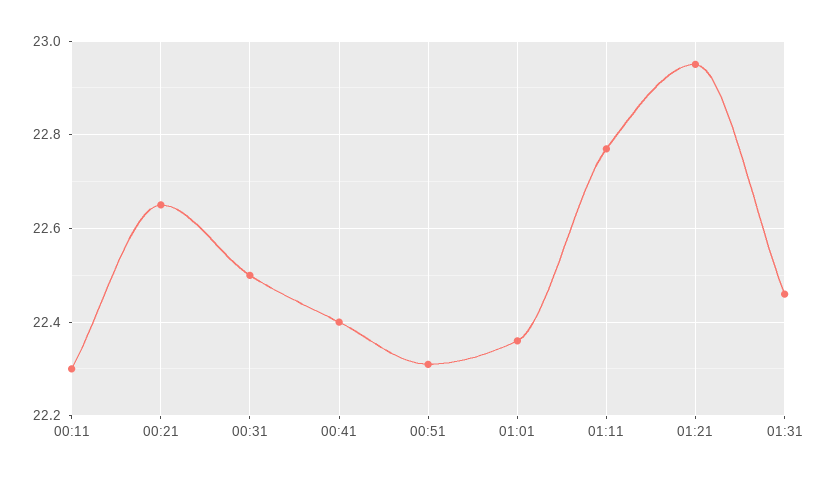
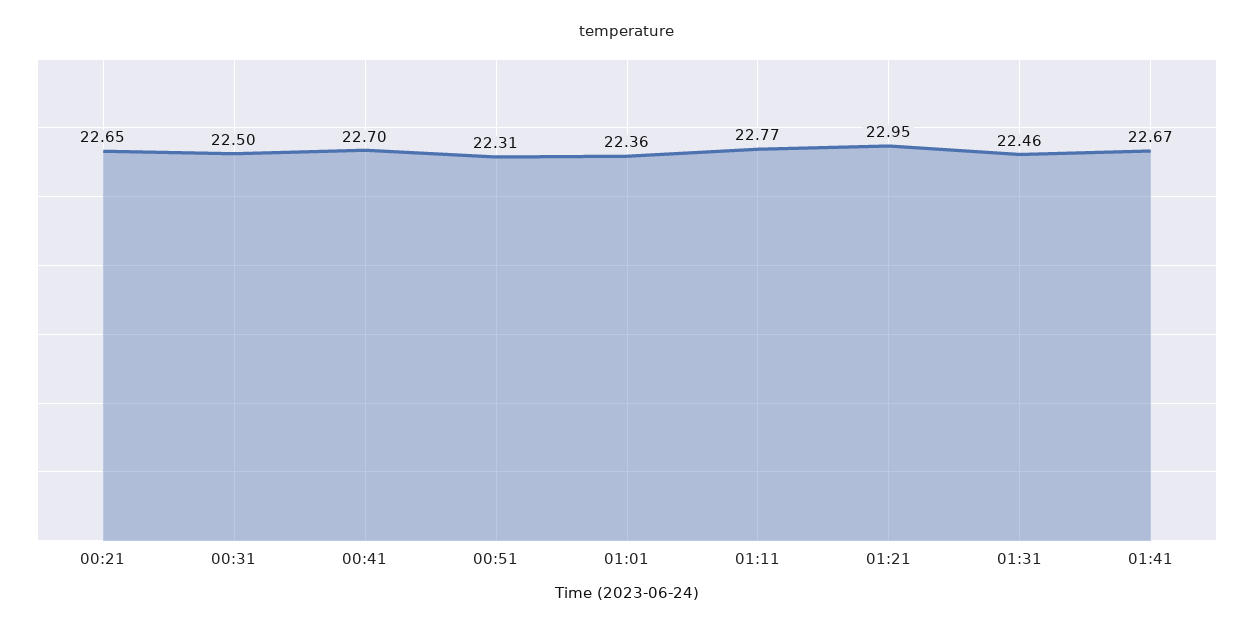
00:11: 22.3 -> none
00:41: 22.4 -> 22.7
01:41: none -> 22.67

